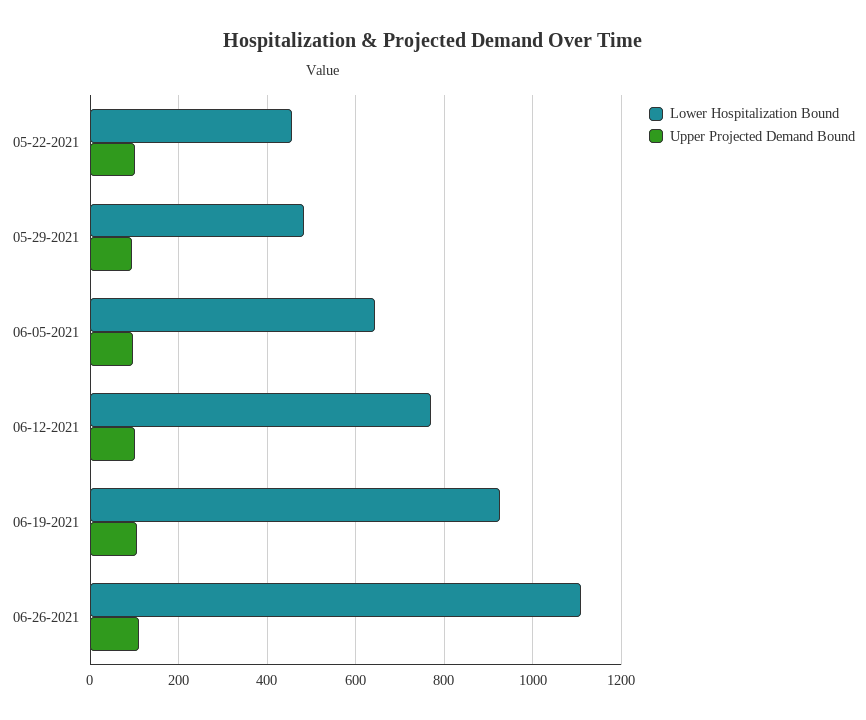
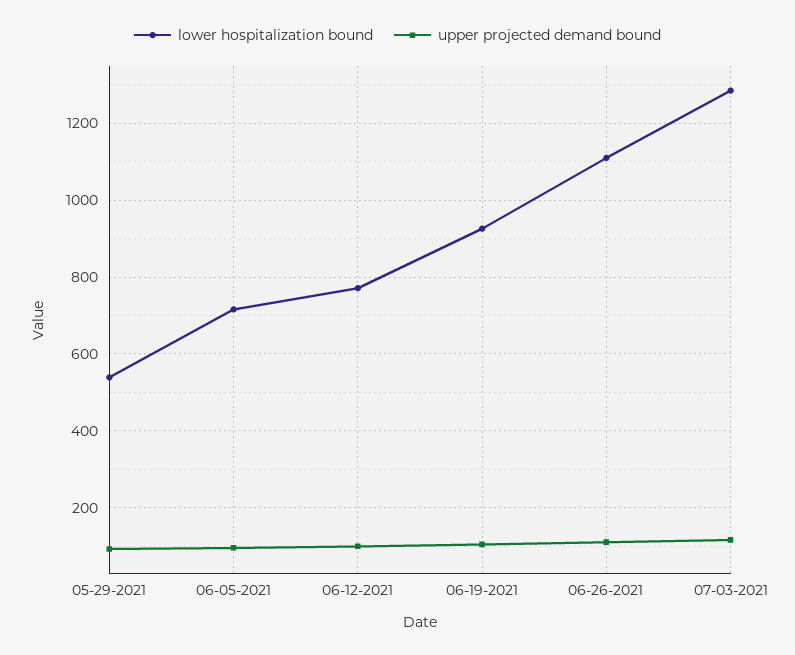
Lower Hospitalization Bound, 05-22-2021: 460 -> none
Upper Projected Demand Bound, 05-22-2021: 100 -> none
Lower Hospitalization Bound, 05-29-2021: 480 -> 540
Lower Hospitalization Bound, 06-05-2021: 640 -> 720
Lower Hospitalization Bound, 07-03-2021: none -> 1280
Upper Projected Demand Bound, 07-03-2021: none -> 120

